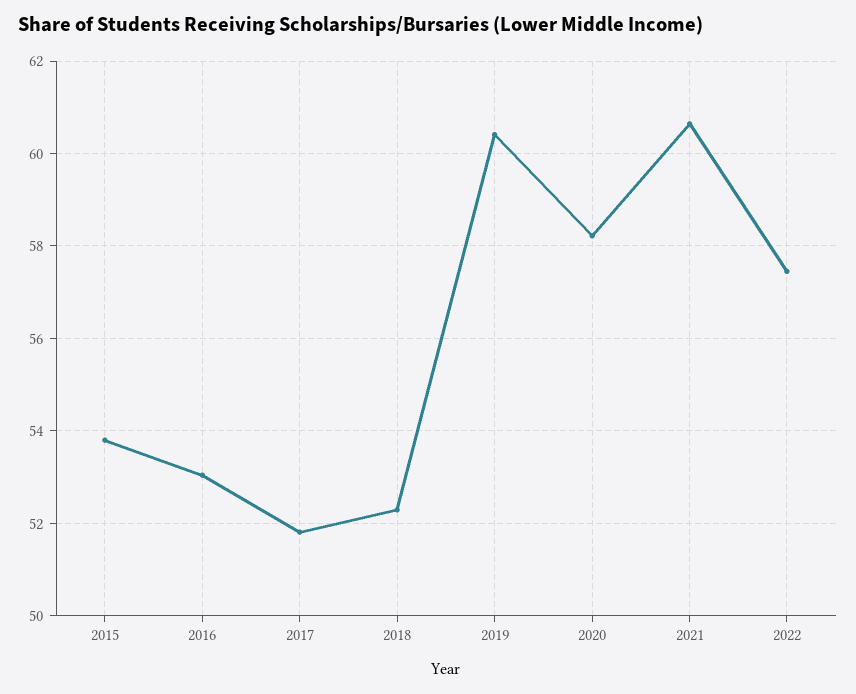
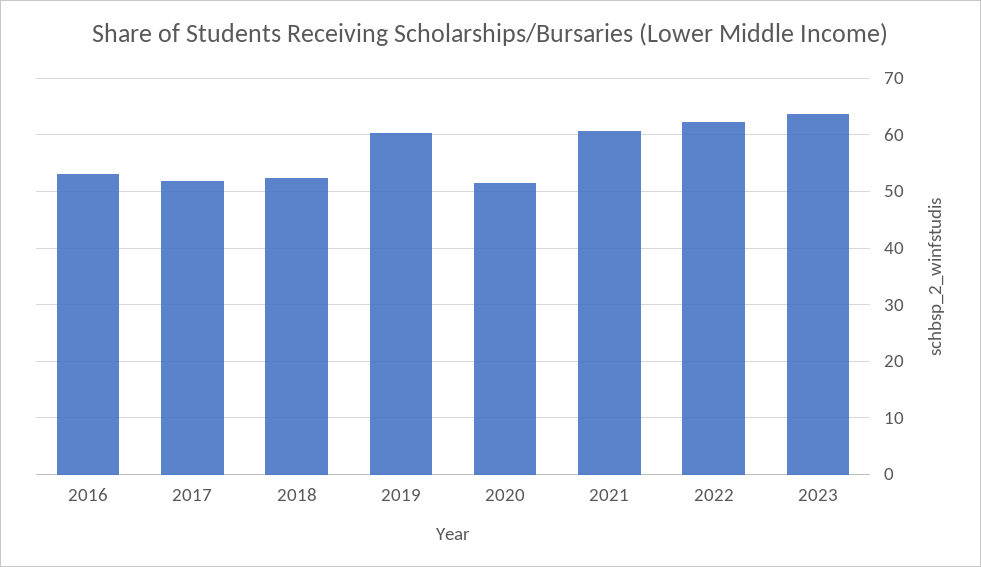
2015: 53.8 -> none
2020: 58.2 -> 52
2022: 57.4 -> 62
2023: none -> 64

